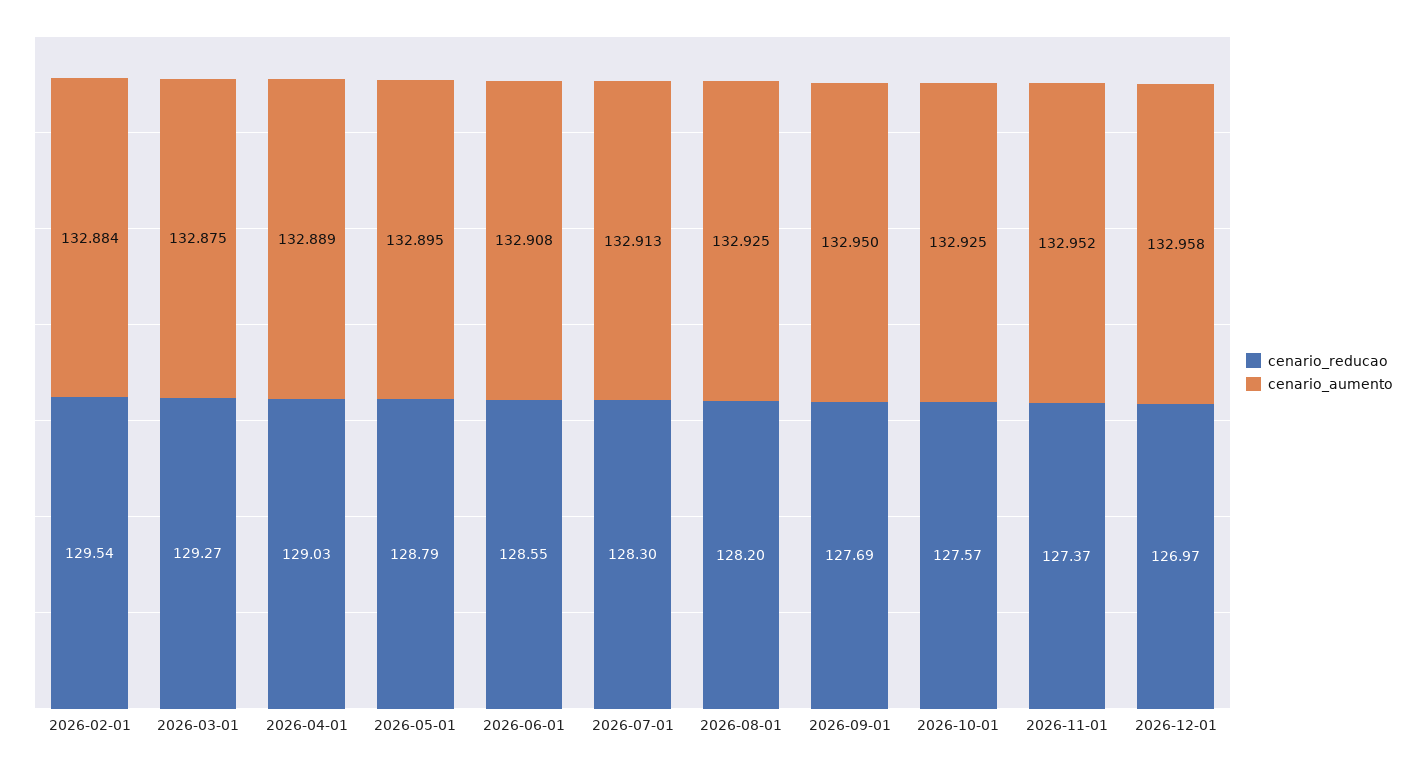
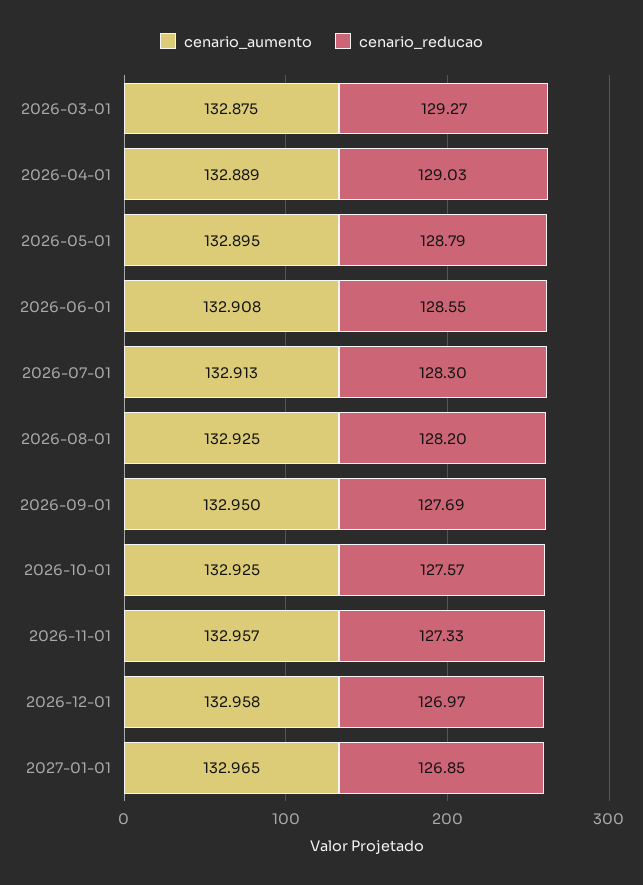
cenario_reducao, 2026-02-01: 129.54 -> none
cenario_aumento, 2026-02-01: 132.884 -> none
cenario_reducao, 2026-11-01: 127.37 -> 127.33
cenario_aumento, 2026-11-01: 132.952 -> 132.957
cenario_aumento, 2027-01-01: none -> 132.965
cenario_reducao, 2027-01-01: none -> 126.85

